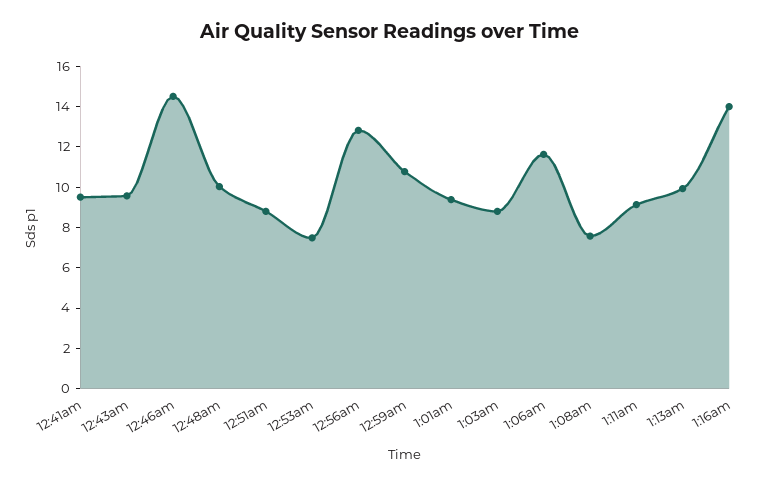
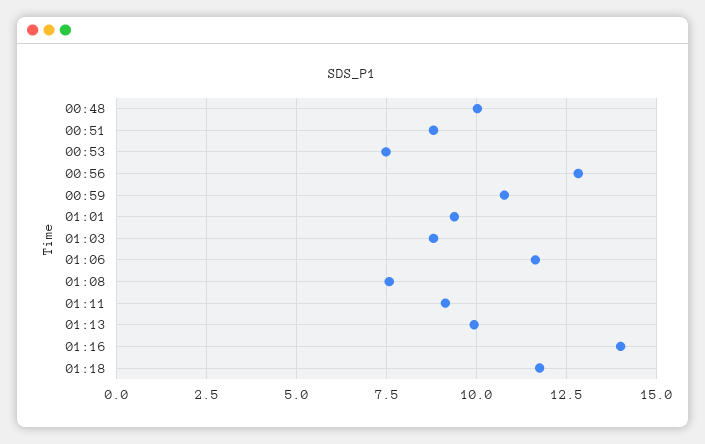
12:41am: 9.5 -> none
12:43am: 9.5 -> none
12:46am: 14.5 -> none
01:18: none -> 11.75

